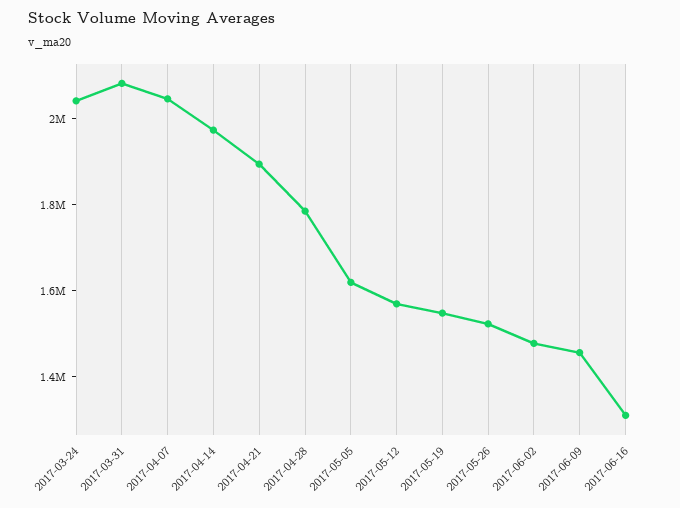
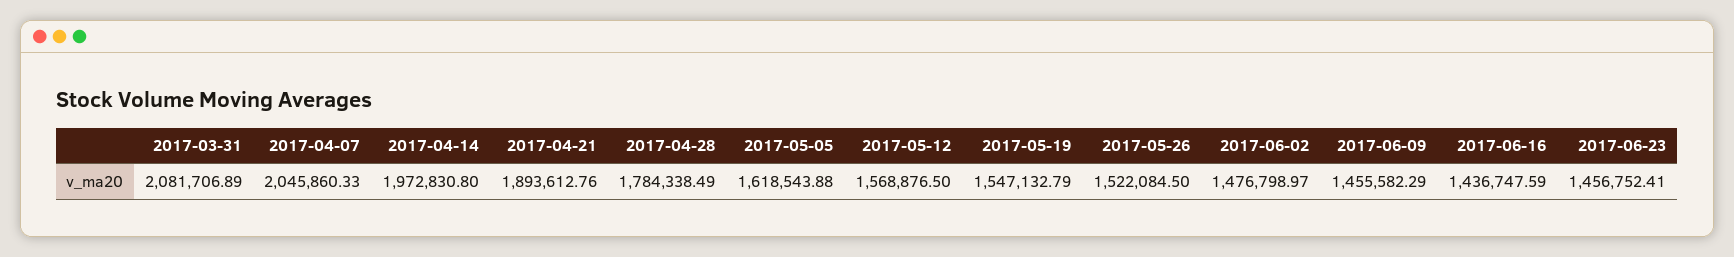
2017-03-24: 2050000 -> none
2017-06-16: 1300000 -> 1436747.59
2017-06-23: none -> 1456752.41

